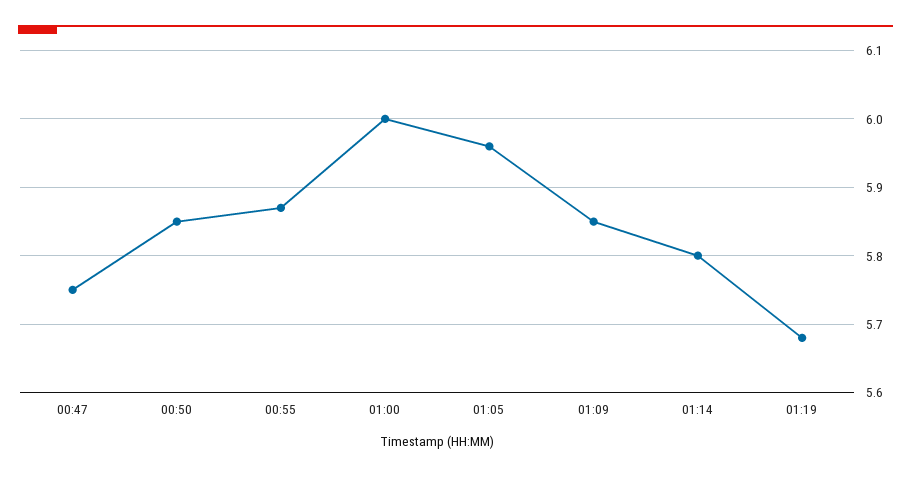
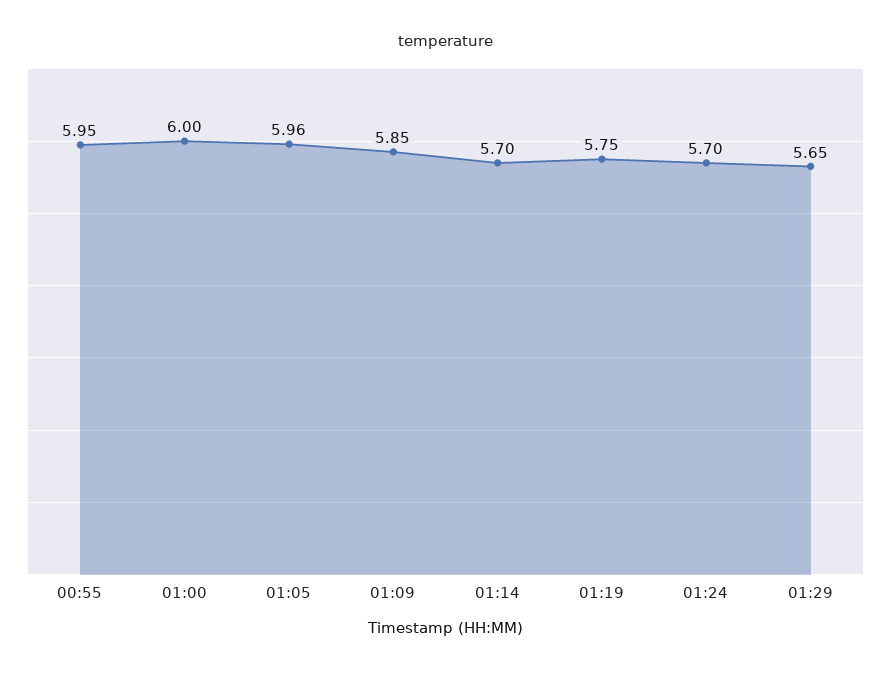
00:47: 5.75 -> none
00:50: 5.85 -> none
00:55: 5.87 -> 5.95
01:14: 5.8 -> 5.7
01:19: 5.68 -> 5.75
01:24: none -> 5.7
01:29: none -> 5.65

